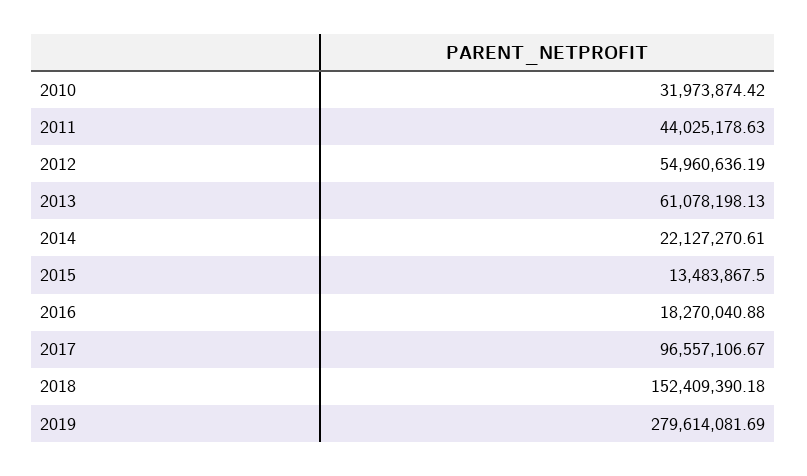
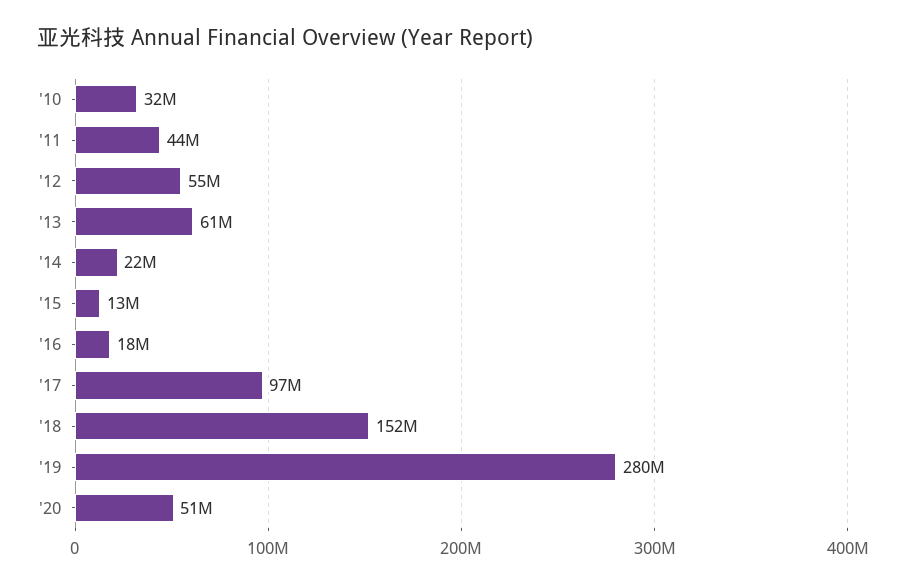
'20: none -> 51000000

